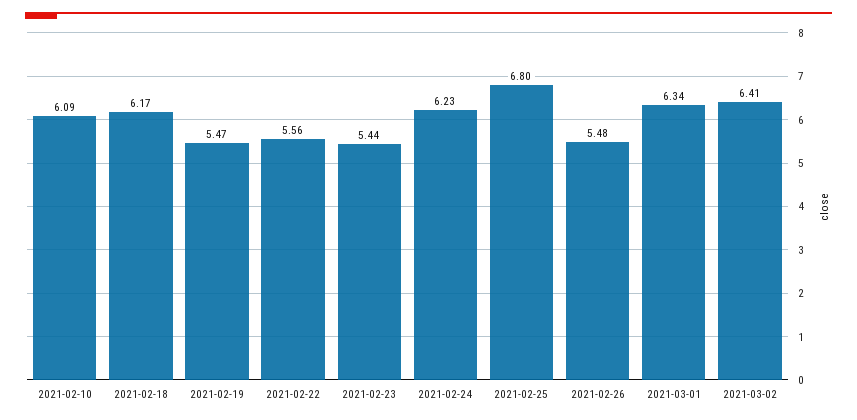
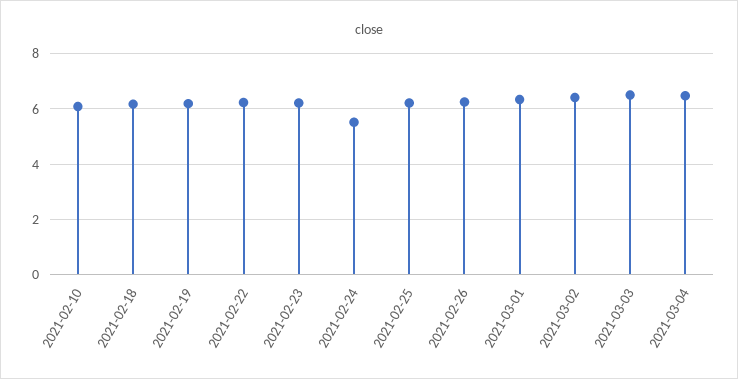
2021-02-19: 5.47 -> 6.25
2021-02-22: 5.56 -> 6.25
2021-02-23: 5.44 -> 6.25
2021-02-24: 6.23 -> 5.5
2021-02-25: 6.8 -> 6.25
2021-02-26: 5.48 -> 6.25
2021-03-03: none -> 6.5
2021-03-04: none -> 6.5

